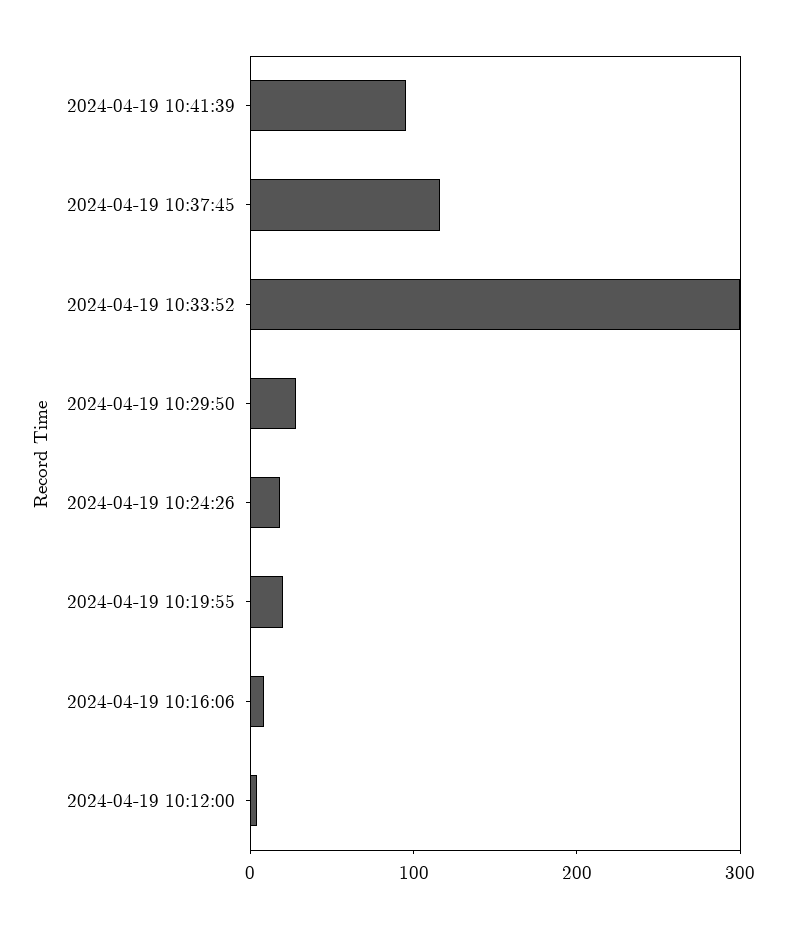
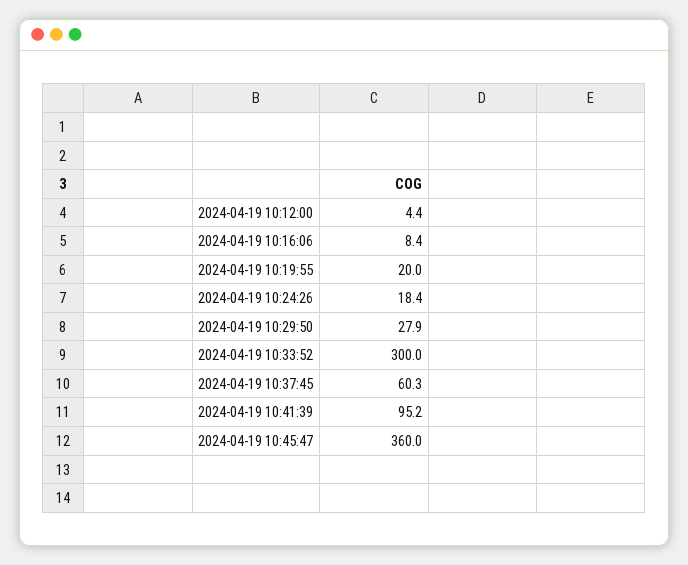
2024-04-19 10:37:45: 120 -> 60.3
2024-04-19 10:45:47: none -> 360

